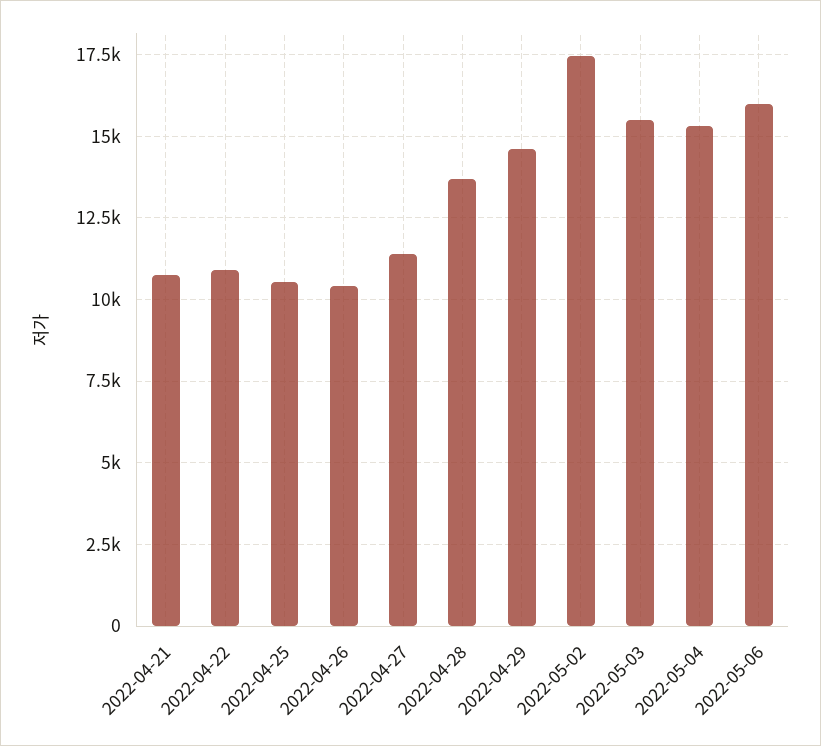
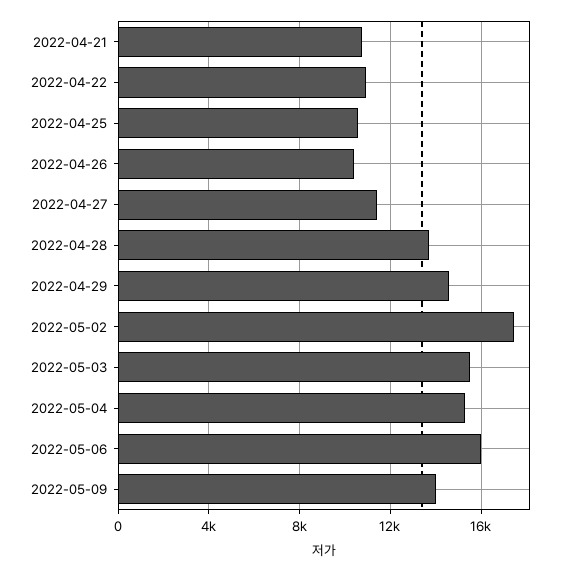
2022-05-09: none -> 14000

